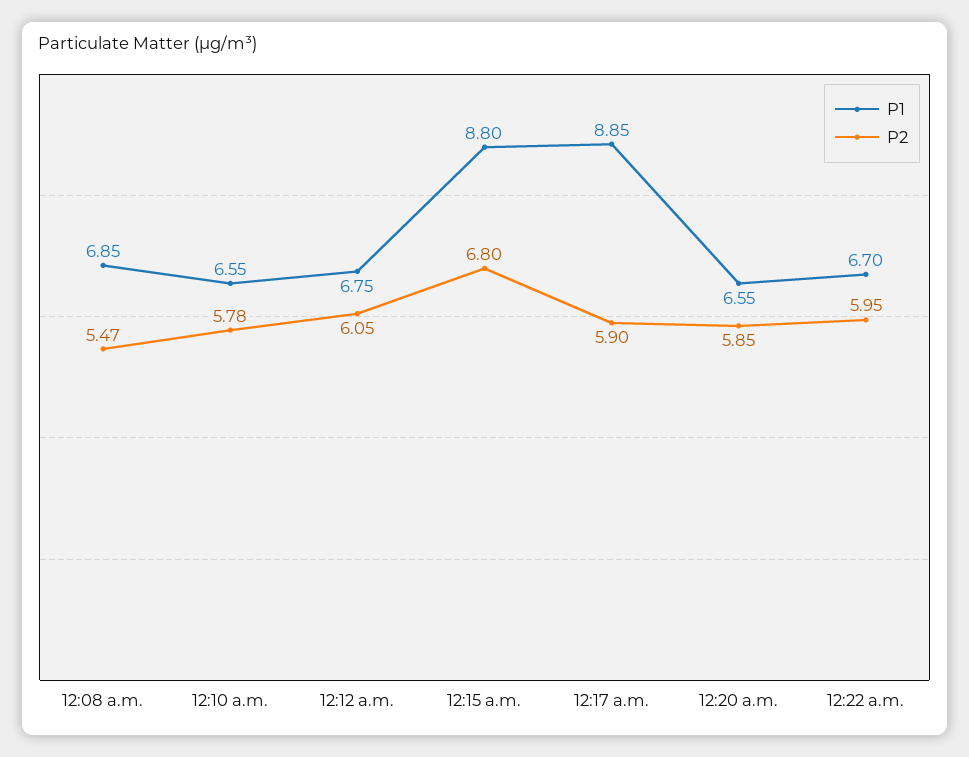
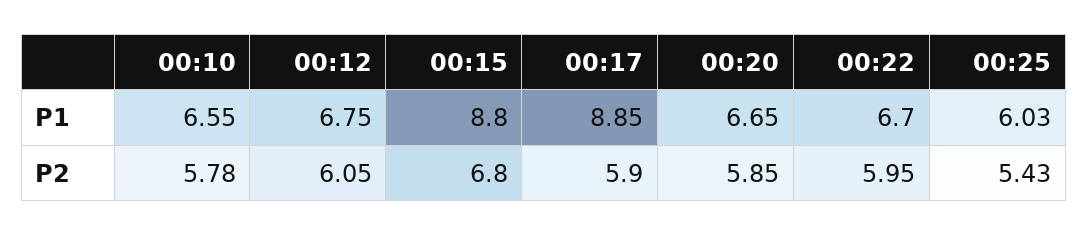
P1, 12:08 a.m.: 6.85 -> none
P2, 12:08 a.m.: 5.47 -> none
P1, 12:20 a.m.: 6.55 -> 6.65
P1, 00:25: none -> 6.03
P2, 00:25: none -> 5.43

